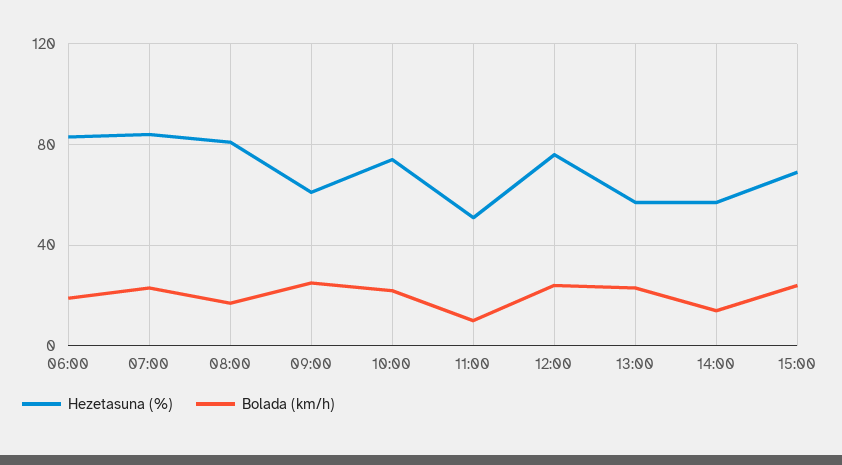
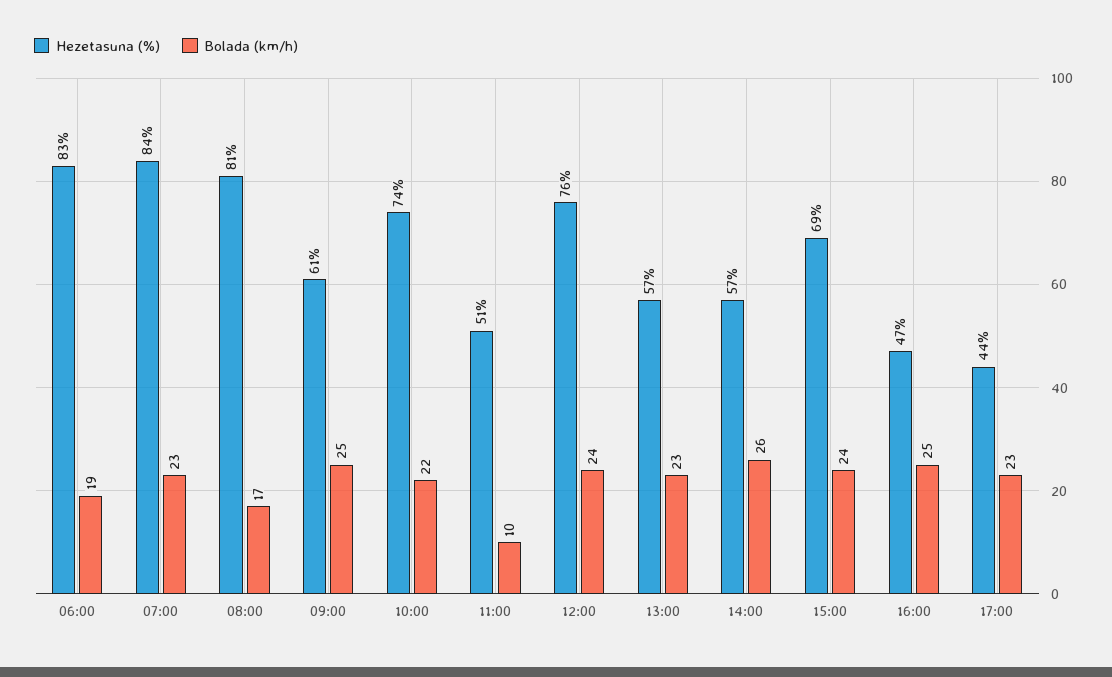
Bolada (km/h), 14:00: 15 -> 26
Hezetasuna (%), 16:00: none -> 47
Bolada (km/h), 16:00: none -> 25
Hezetasuna (%), 17:00: none -> 44
Bolada (km/h), 17:00: none -> 23

